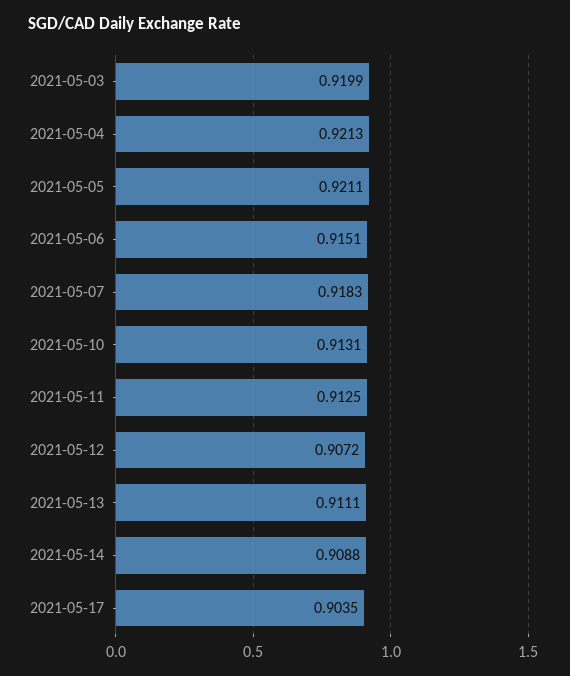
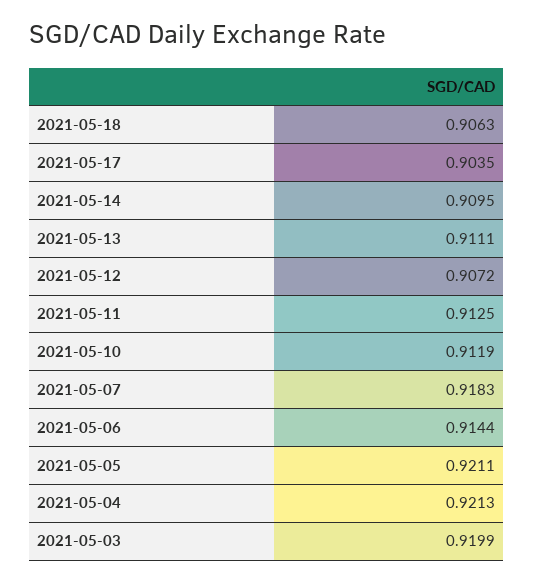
2021-05-06: 0.9151 -> 0.9144
2021-05-10: 0.9131 -> 0.9119
2021-05-14: 0.9088 -> 0.9095
2021-05-18: none -> 0.9063

